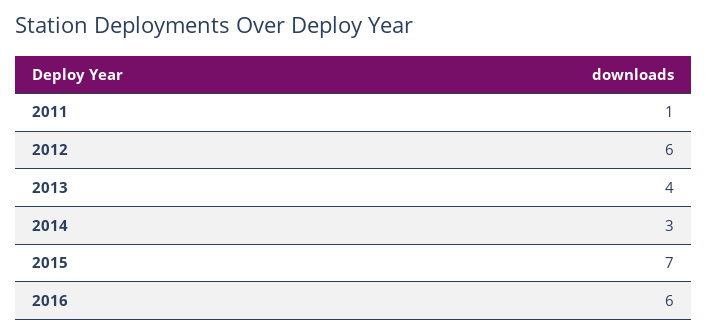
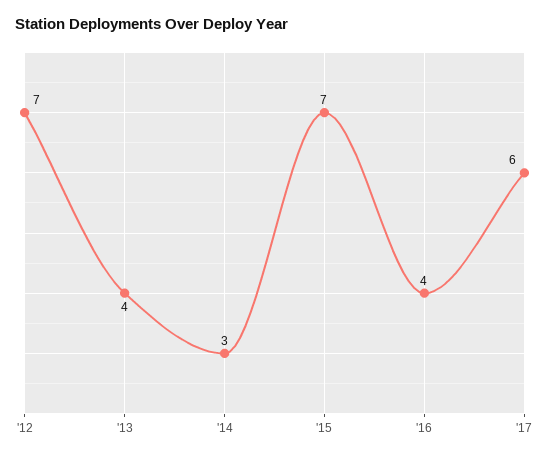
2011: 1 -> none
2012: 6 -> 7
2016: 6 -> 4
'17: none -> 6

